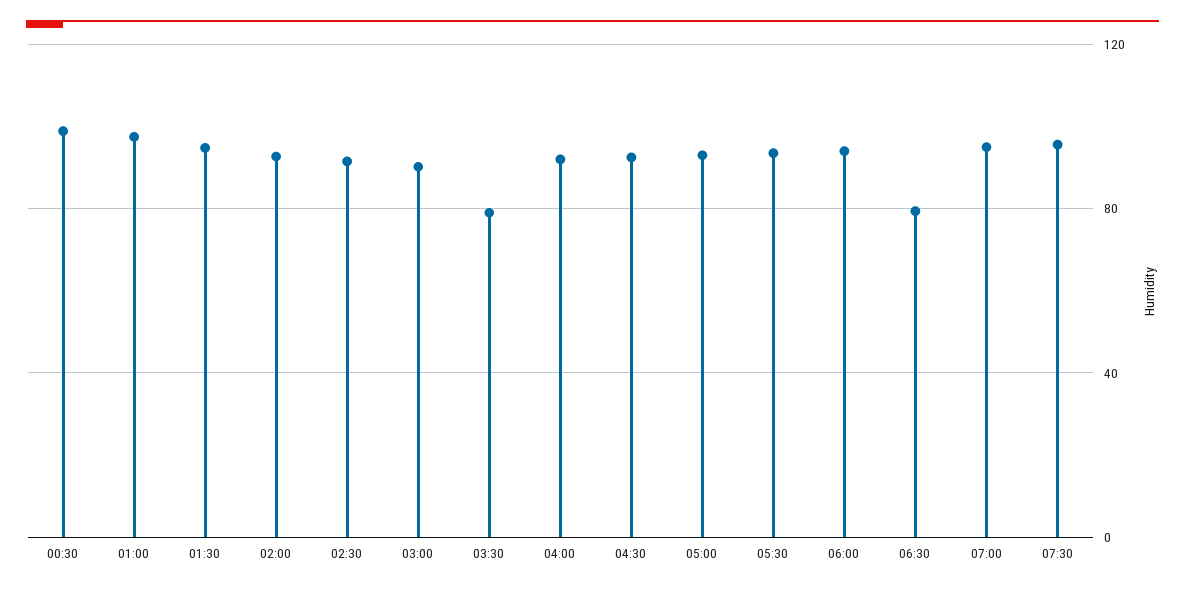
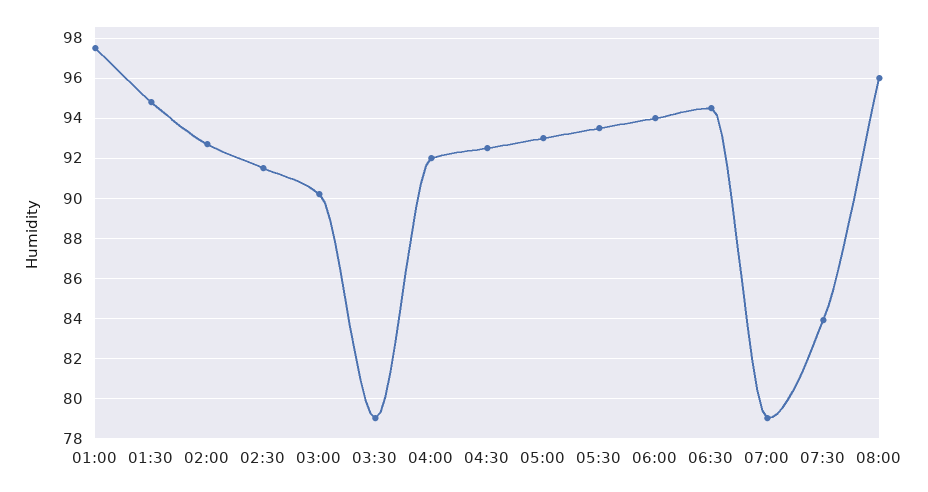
00:30: 100 -> none
06:30: 80 -> 94.5
07:00: 95 -> 79
07:30: 95 -> 84
08:00: none -> 96

